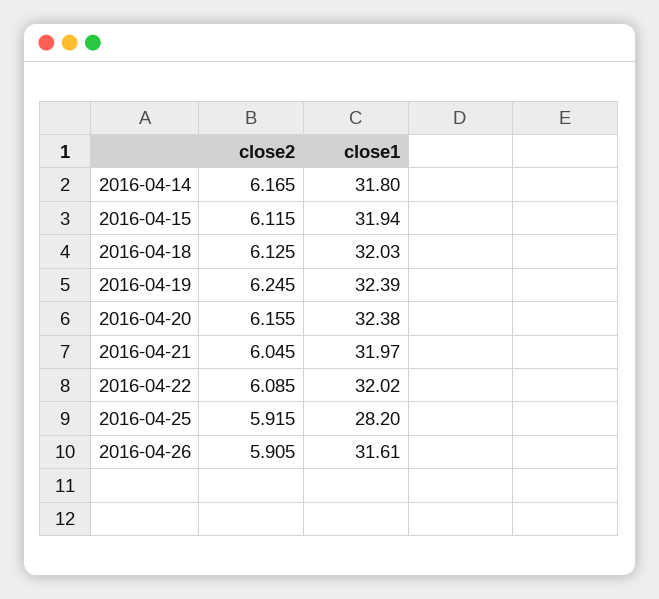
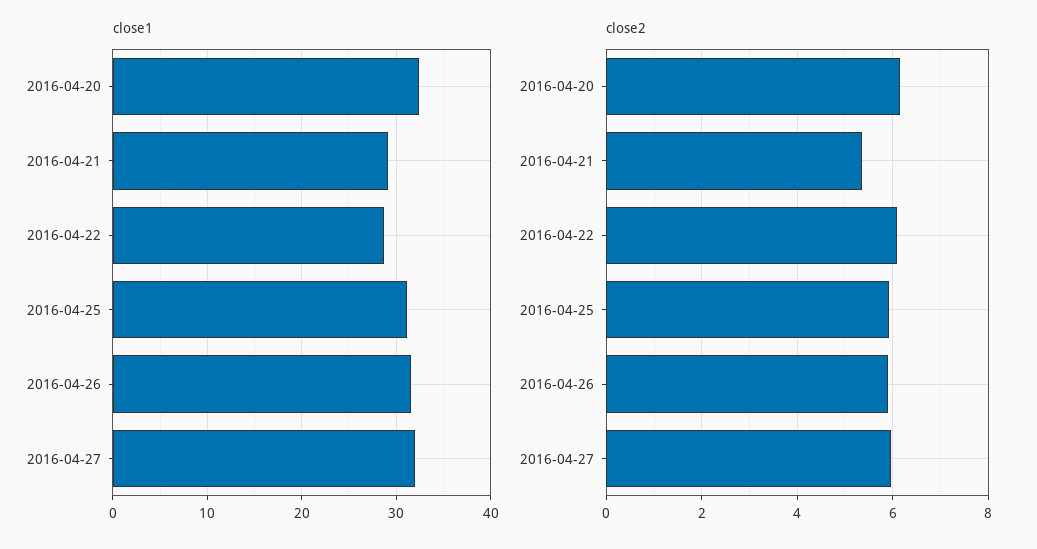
close2, 2016-04-14: 6.165 -> none
close1, 2016-04-14: 31.8 -> none
close2, 2016-04-15: 6.115 -> none
close1, 2016-04-15: 31.94 -> none
close2, 2016-04-18: 6.125 -> none
close1, 2016-04-18: 32.03 -> none
close2, 2016-04-19: 6.245 -> none
close1, 2016-04-19: 32.39 -> none
close2, 2016-04-21: 6.045 -> 5.4
close1, 2016-04-21: 31.97 -> 29
close1, 2016-04-22: 32.02 -> 29
close1, 2016-04-25: 28.2 -> 31
close1, 2016-04-27: none -> 32
close2, 2016-04-27: none -> 6

